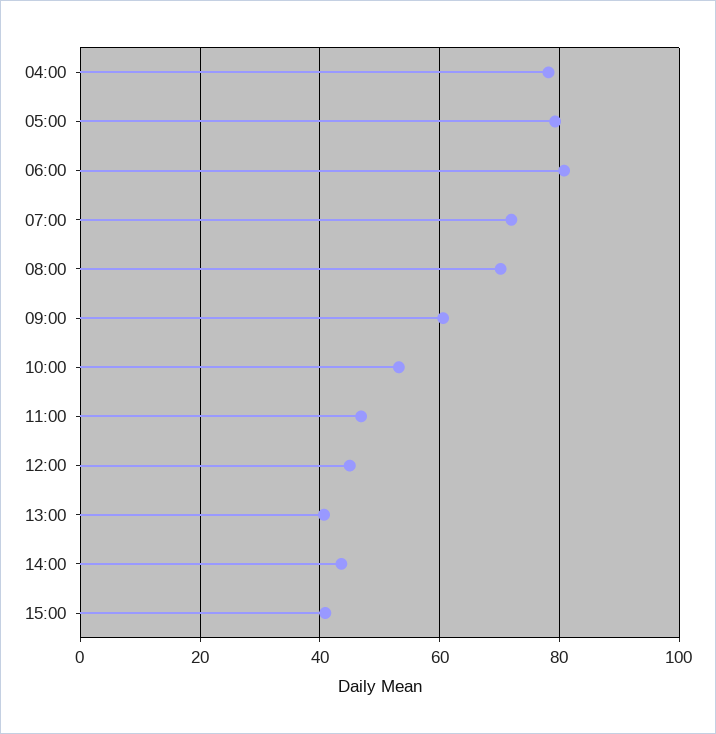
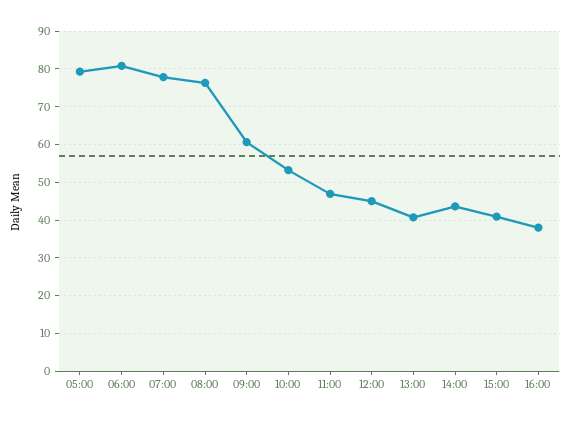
04:00: 78 -> none
07:00: 72 -> 78
08:00: 70 -> 76
16:00: none -> 38

